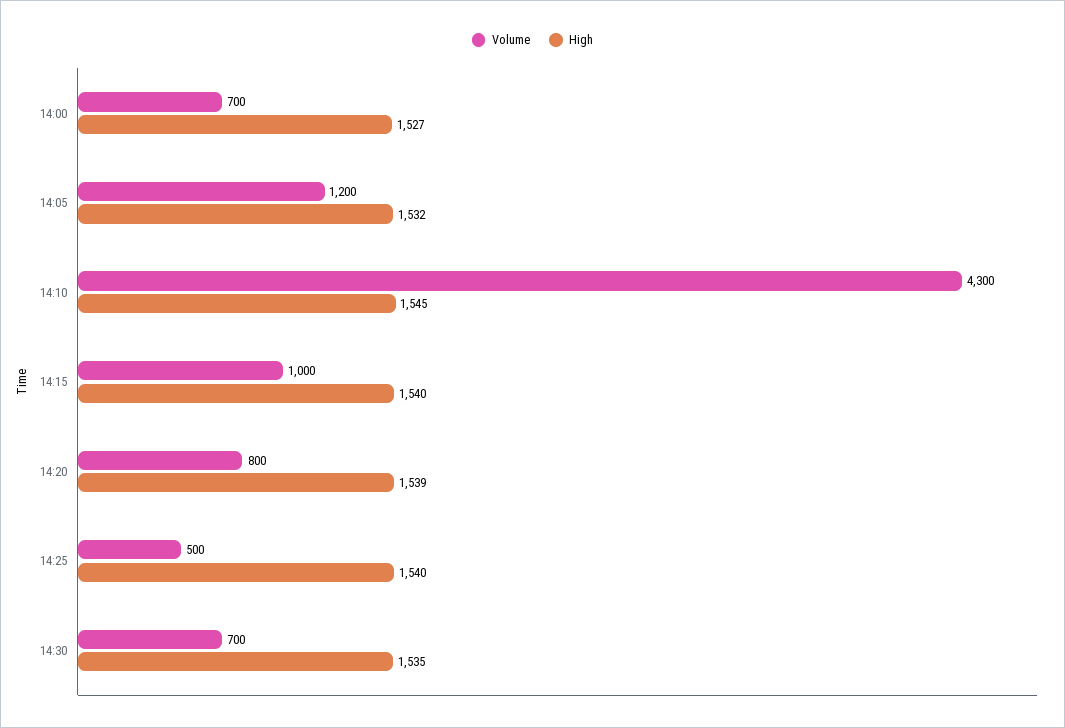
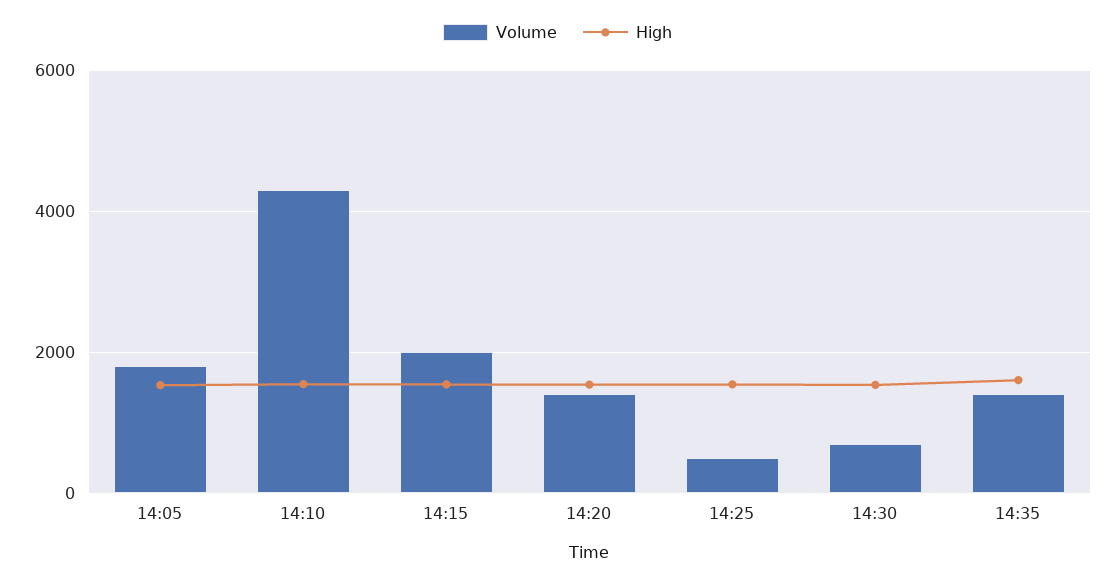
Volume, 14:00: 700 -> none
High, 14:00: 1527 -> none
Volume, 14:05: 1200 -> 1800
Volume, 14:15: 1000 -> 2000
Volume, 14:20: 800 -> 1400
Volume, 14:35: none -> 1400
High, 14:35: none -> 1600

